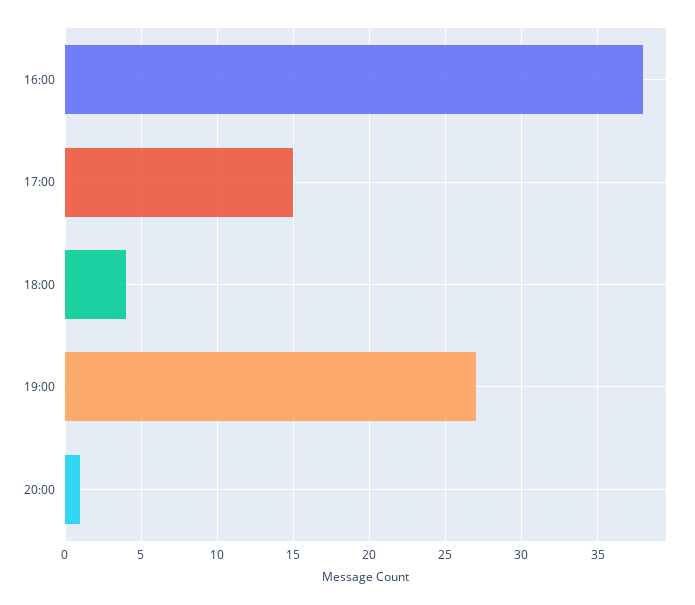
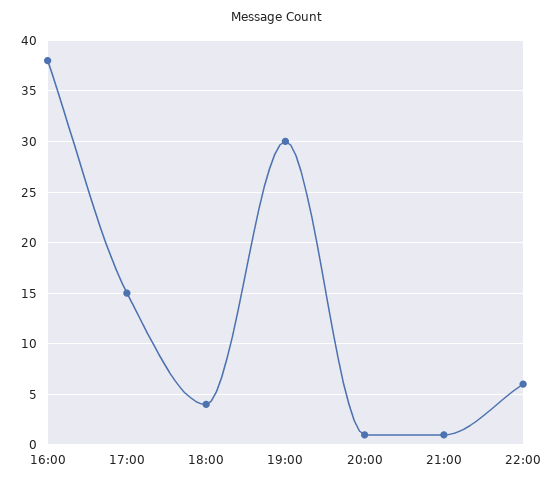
19:00: 27 -> 30
21:00: none -> 1
22:00: none -> 6

